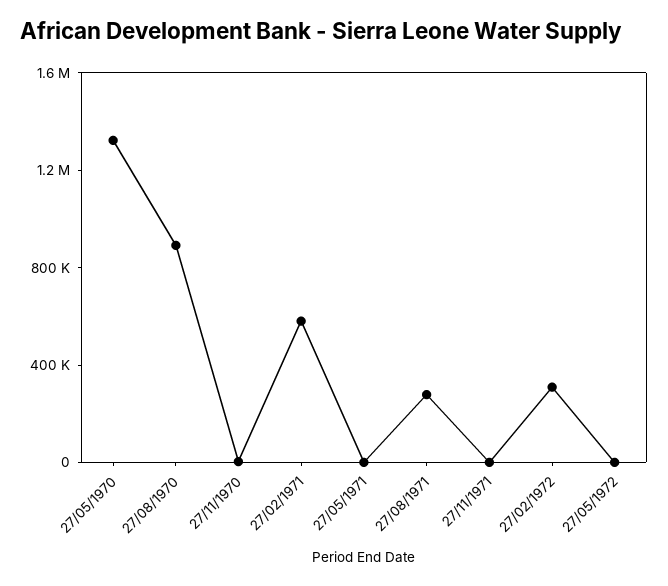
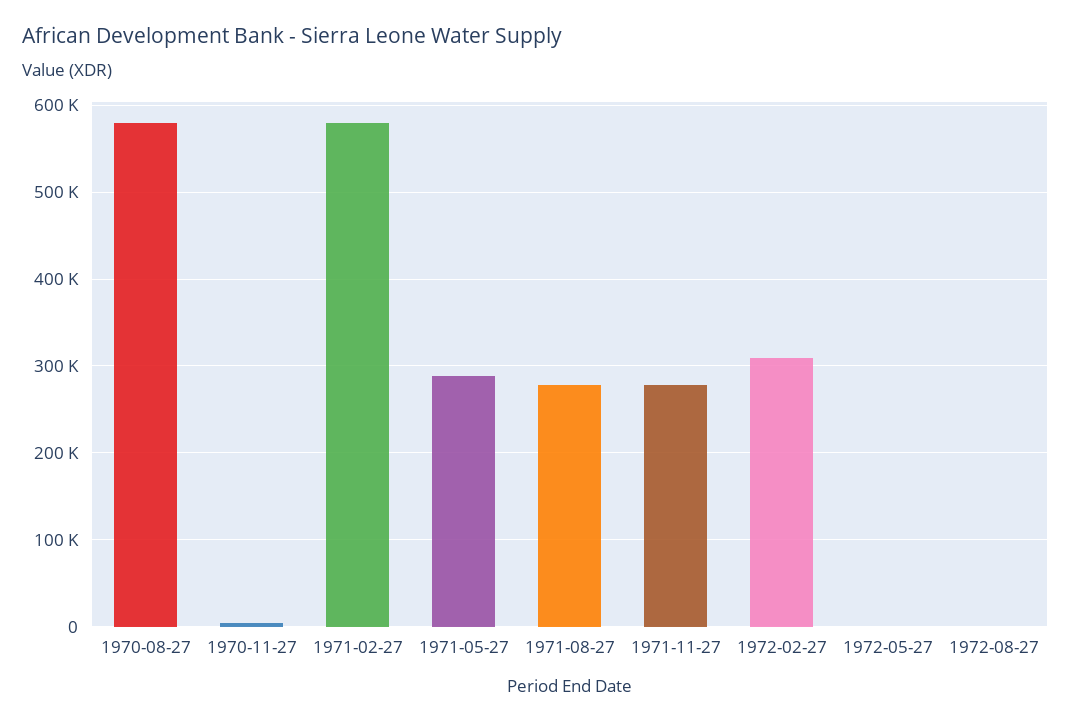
27/05/1970: 1300000 -> none
27/08/1970: 900000 -> 580000
27/05/1971: 0 -> 290000
27/11/1971: 0 -> 280000
1972-08-27: none -> 0

